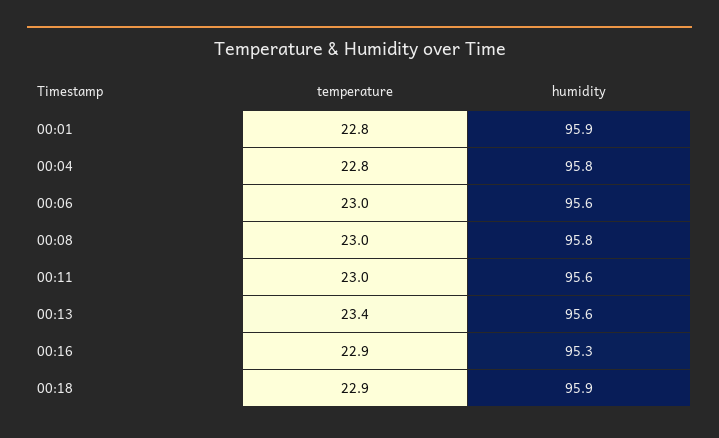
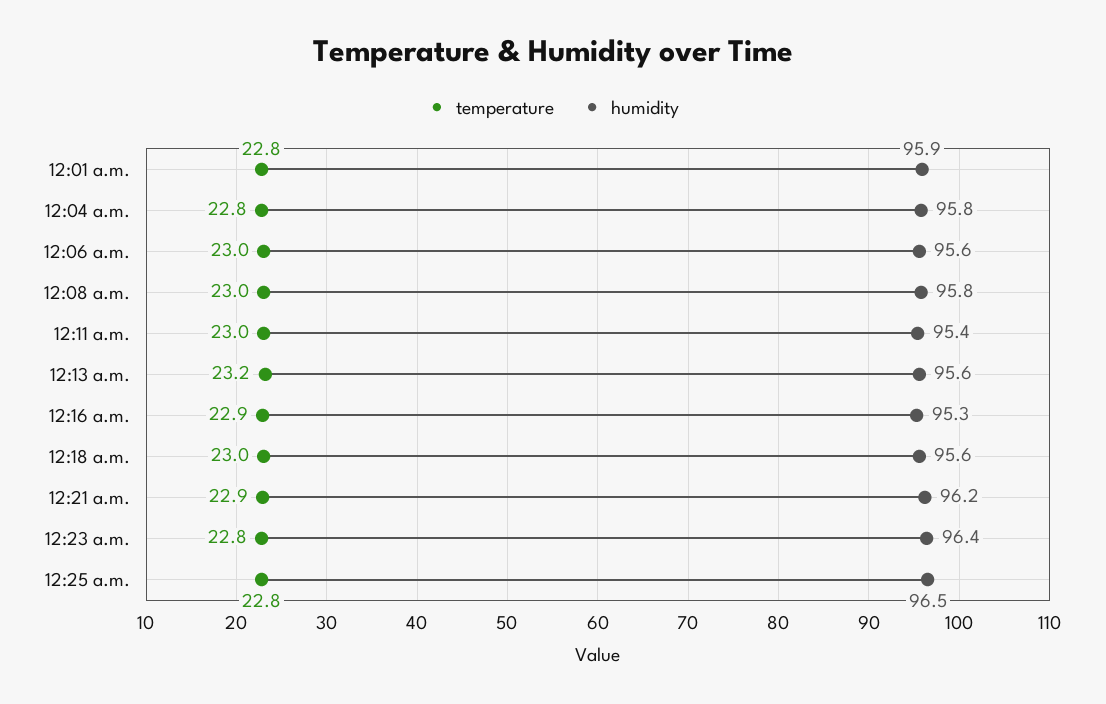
humidity, 00:11: 95.6 -> 95.4
temperature, 00:13: 23.4 -> 23.2
temperature, 00:18: 22.9 -> 23
humidity, 00:18: 95.9 -> 95.6
temperature, 12:21 a.m.: none -> 22.9
humidity, 12:21 a.m.: none -> 96.2
temperature, 12:23 a.m.: none -> 22.8
humidity, 12:23 a.m.: none -> 96.4
temperature, 12:25 a.m.: none -> 22.8
humidity, 12:25 a.m.: none -> 96.5

